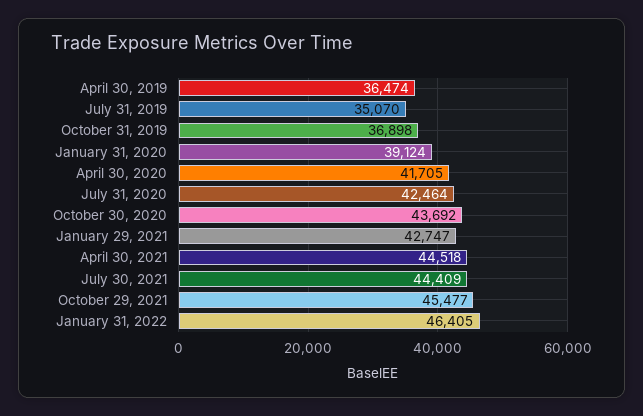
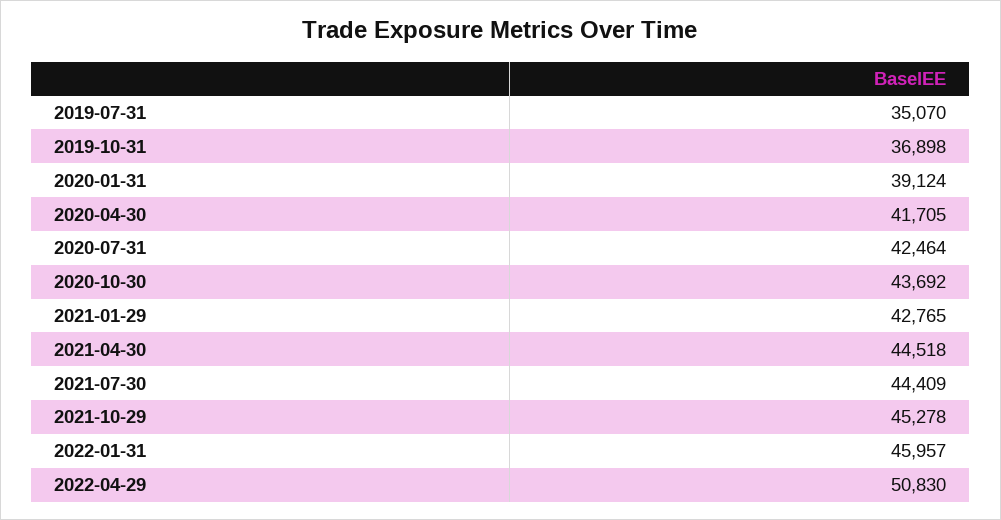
April 30, 2019: 36474 -> none
January 29, 2021: 42747 -> 42765
October 29, 2021: 45477 -> 45278
January 31, 2022: 46405 -> 45957
2022-04-29: none -> 50830

